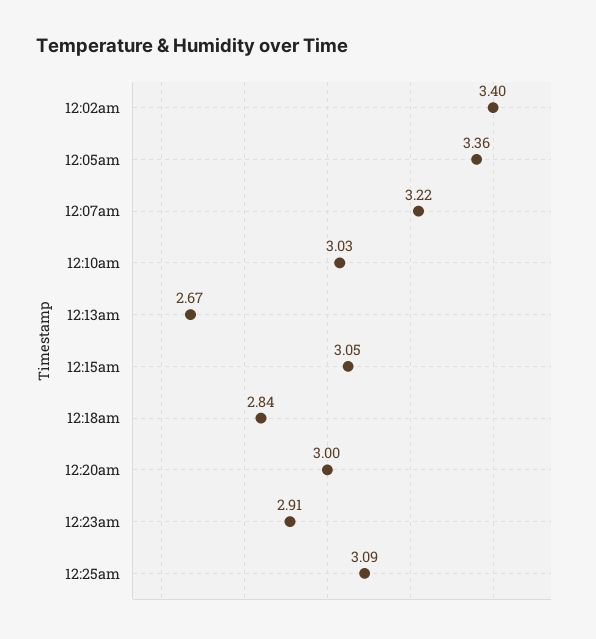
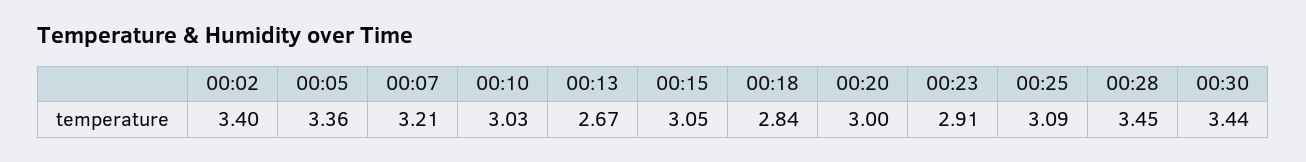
12:07am: 3.22 -> 3.21
00:28: none -> 3.45
00:30: none -> 3.44

